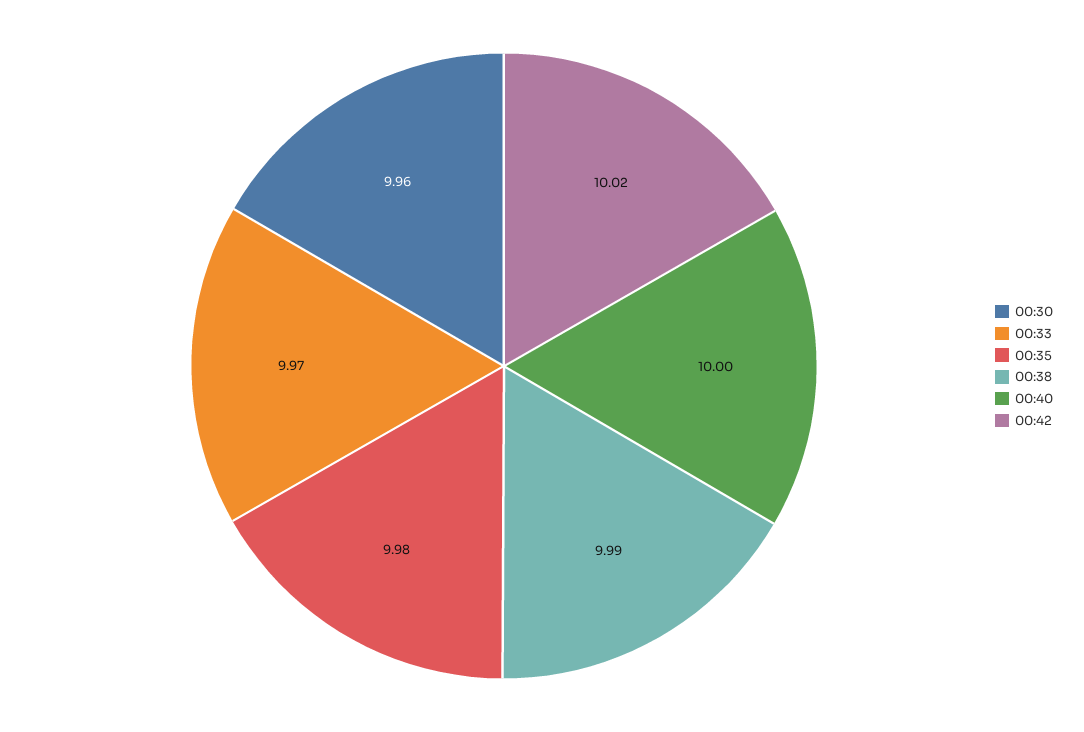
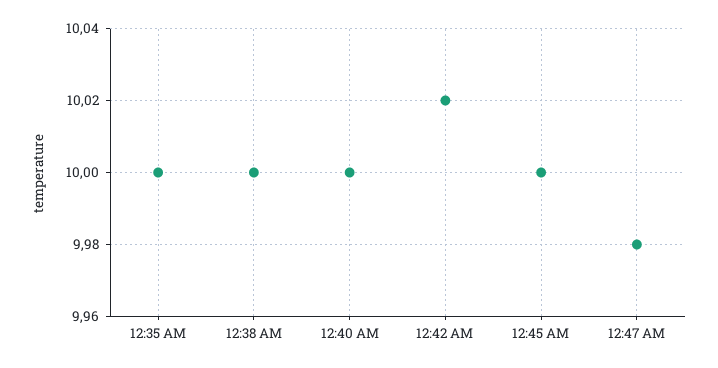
00:30: 9.96 -> none
00:33: 9.97 -> none
00:35: 9.98 -> 10
00:38: 9.99 -> 10
12:45 AM: none -> 10
12:47 AM: none -> 9.98

